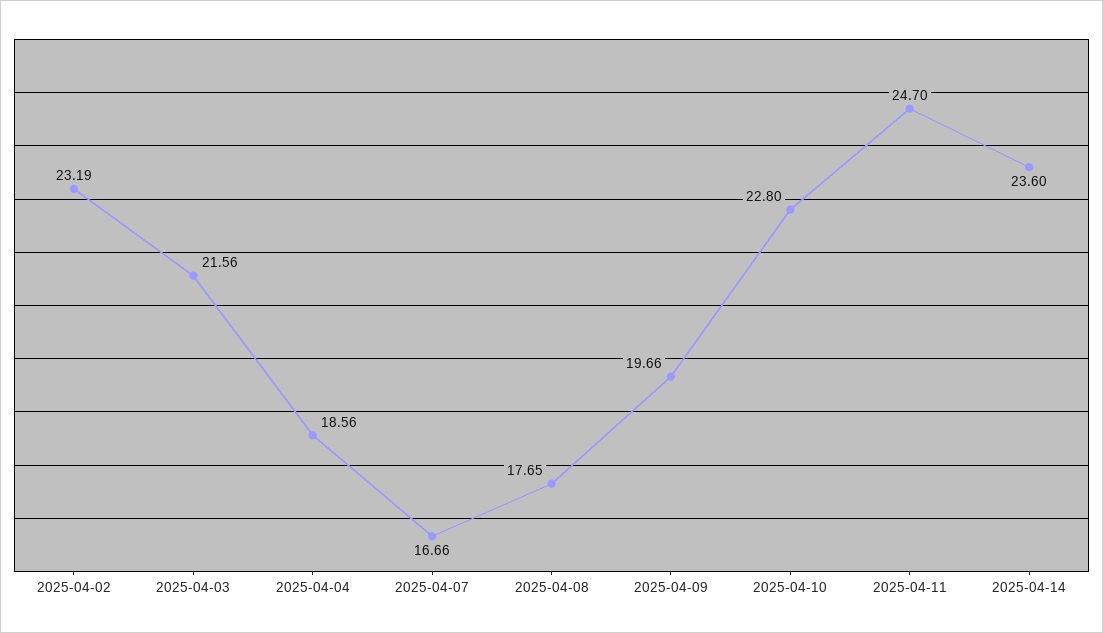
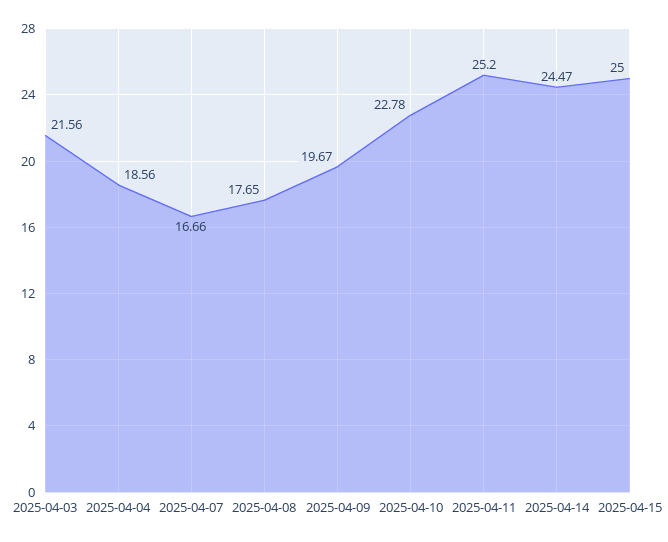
2025-04-02: 23.19 -> none
2025-04-09: 19.66 -> 19.67
2025-04-10: 22.8 -> 22.78
2025-04-11: 24.7 -> 25.2
2025-04-14: 23.6 -> 24.47
2025-04-15: none -> 25

